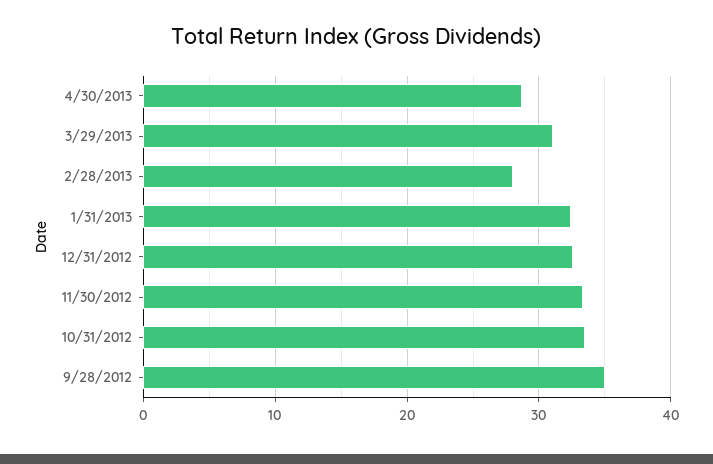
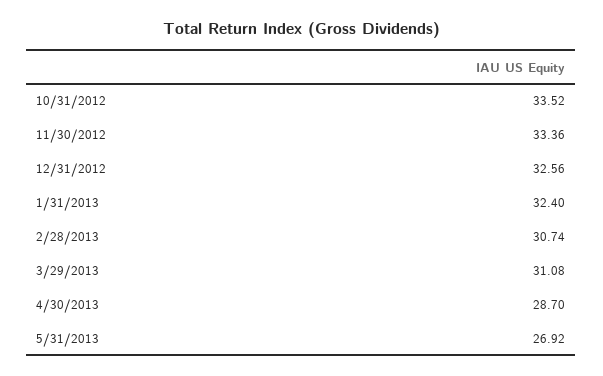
2/28/2013: 28 -> 30.74
9/28/2012: 35 -> none
5/31/2013: none -> 26.92

